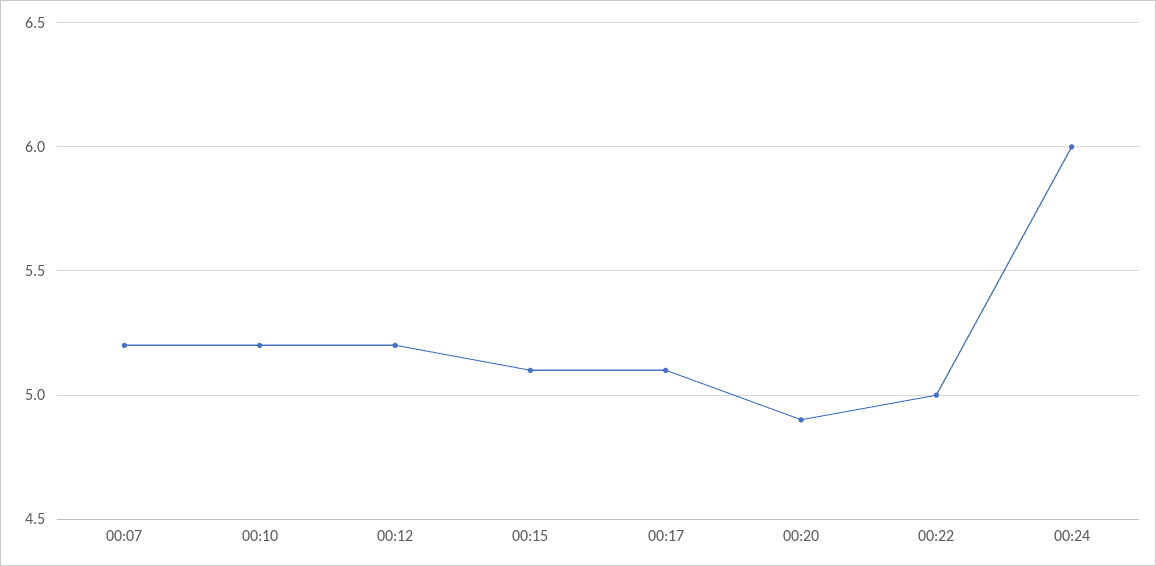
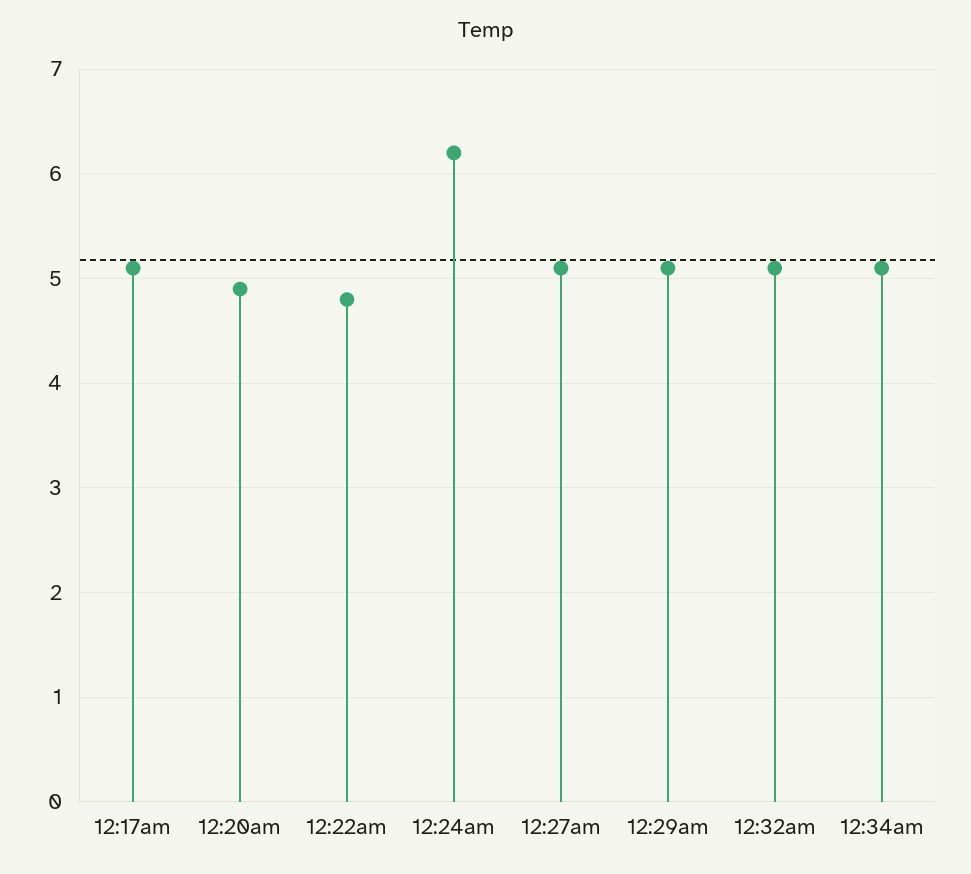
00:07: 5.2 -> none
00:10: 5.2 -> none
00:12: 5.2 -> none
00:15: 5.1 -> none
00:22: 5 -> 4.8
00:24: 6 -> 6.2
12:27am: none -> 5.1
12:29am: none -> 5.1
12:32am: none -> 5.1
12:34am: none -> 5.1

